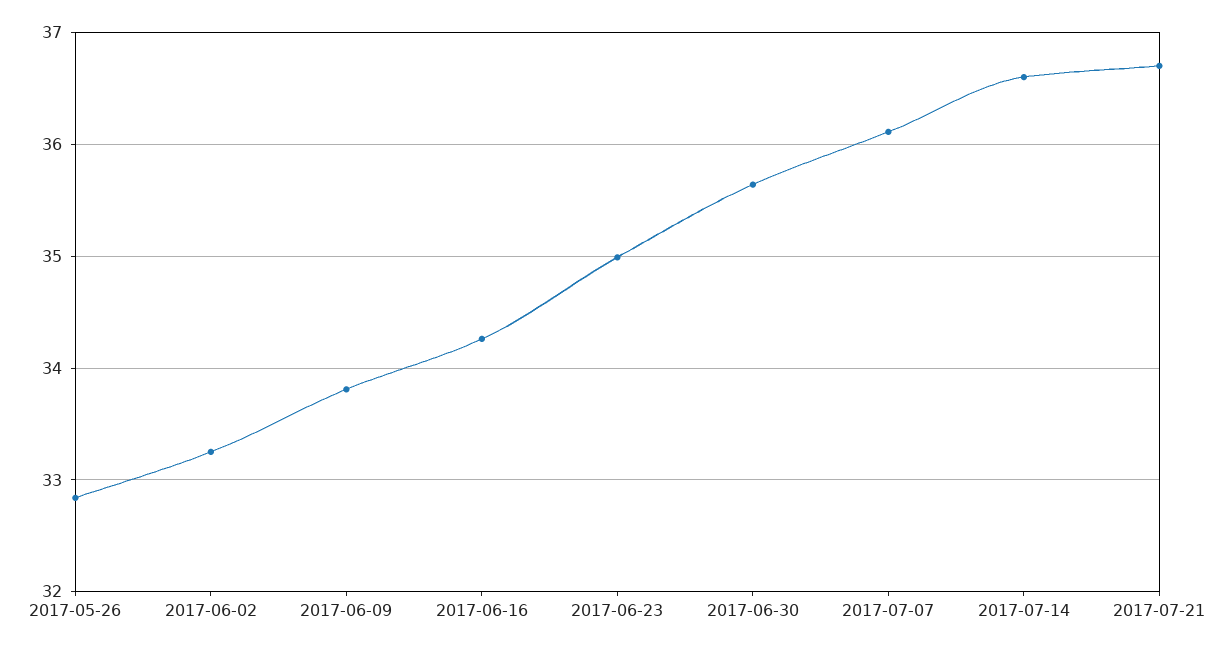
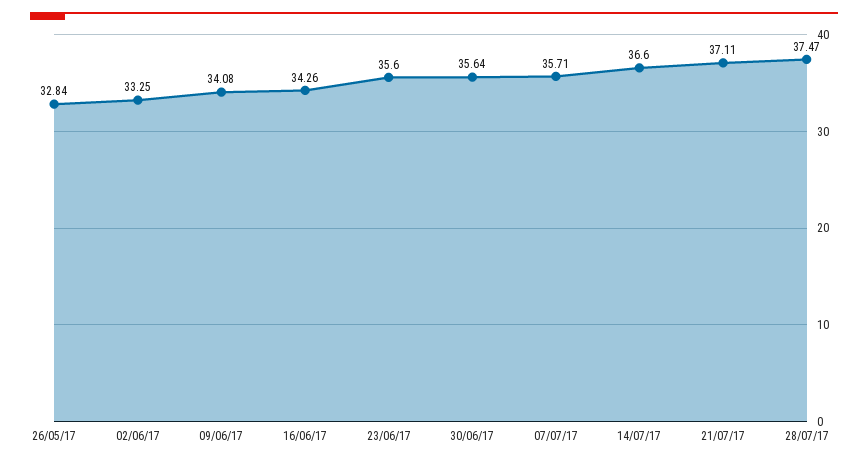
2017-06-09: 33.8 -> 34.08
2017-06-23: 35 -> 35.6
2017-07-07: 36.1 -> 35.71
2017-07-21: 36.7 -> 37.11
28/07/17: none -> 37.47

